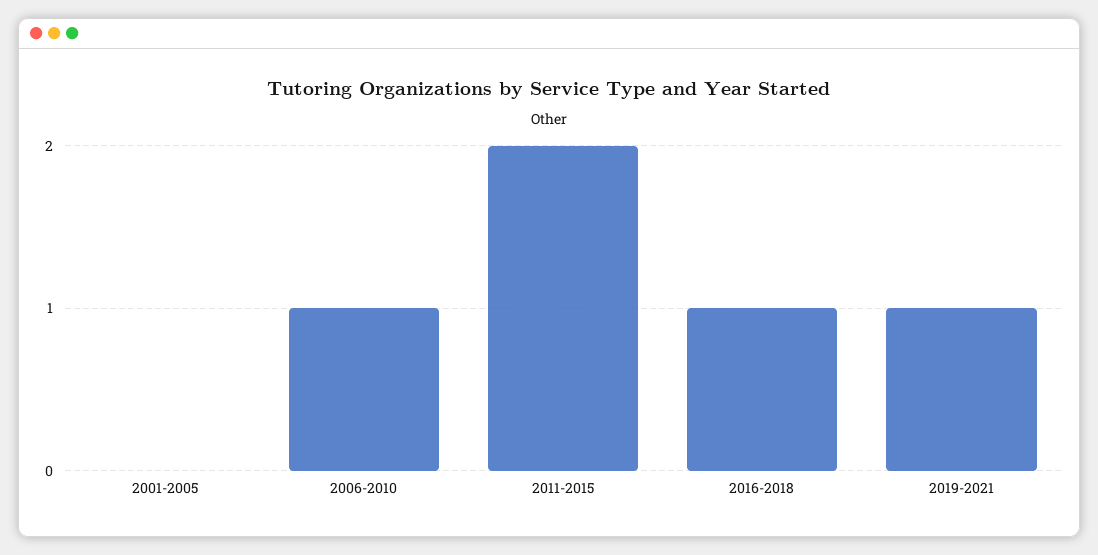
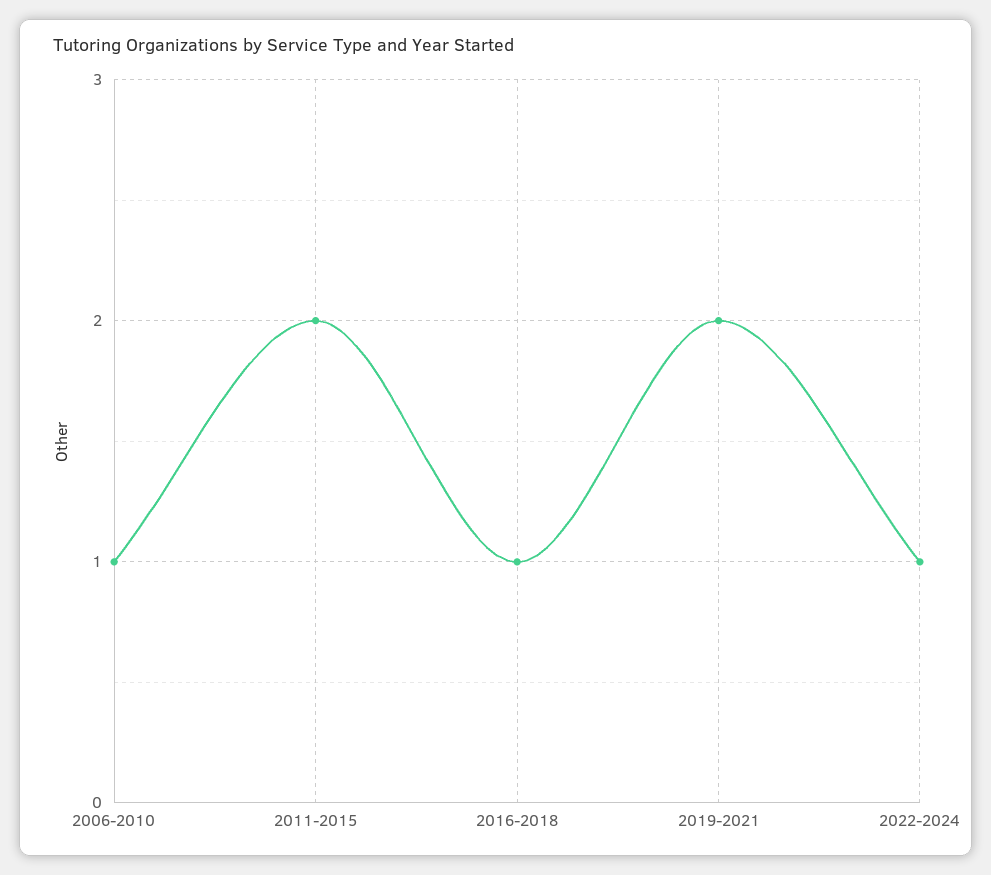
2001-2005: 0 -> none
2019-2021: 1 -> 2
2022-2024: none -> 1

